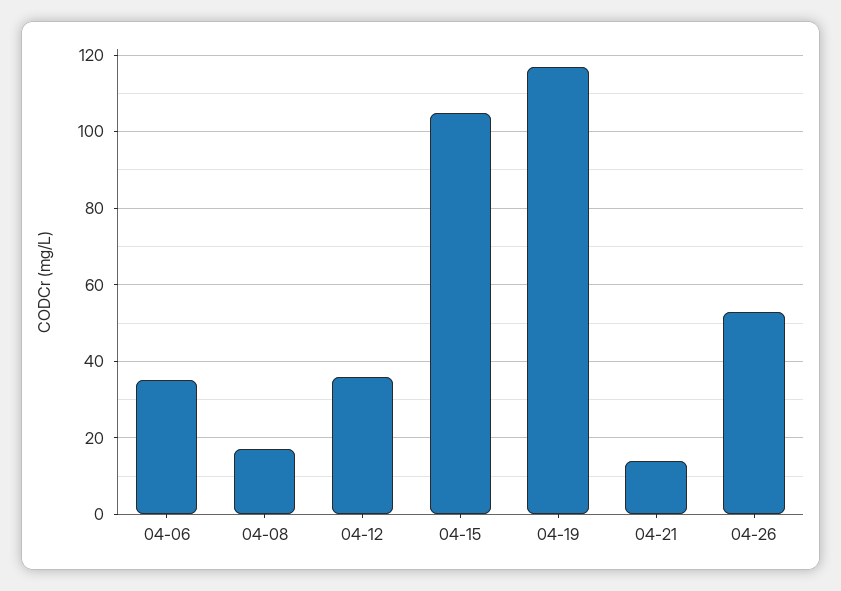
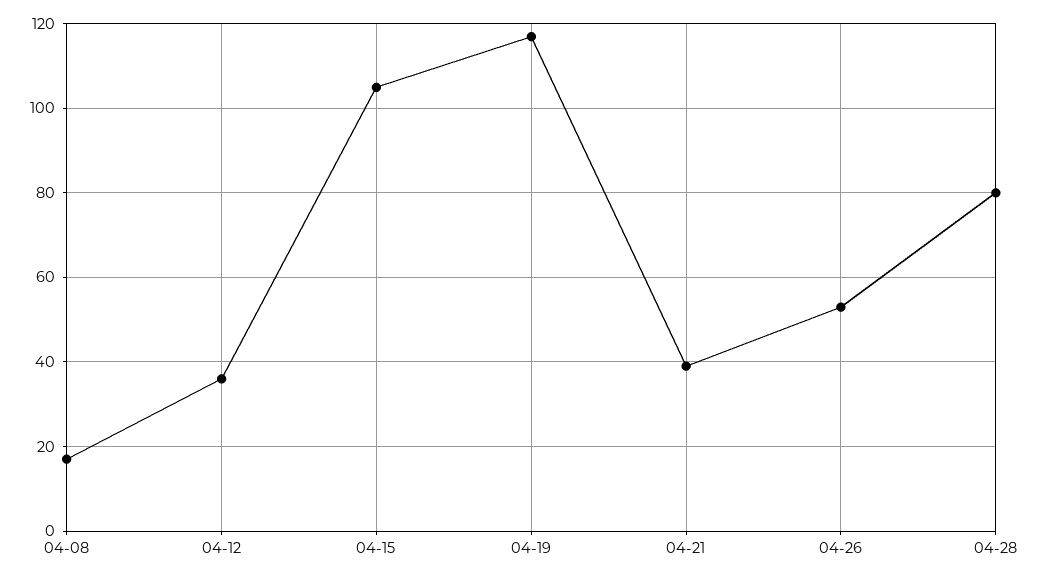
04-06: 35 -> none
04-21: 15 -> 40
04-28: none -> 80

